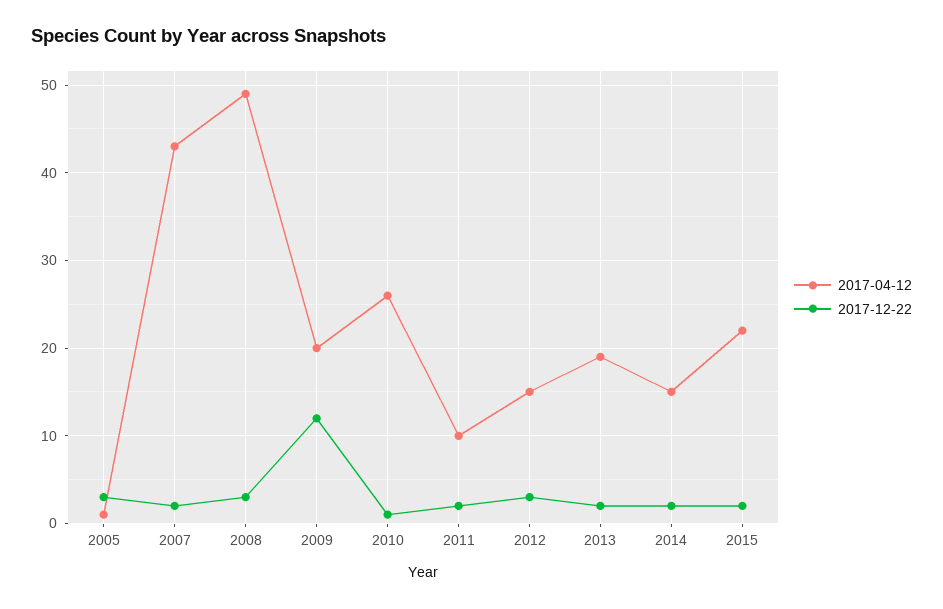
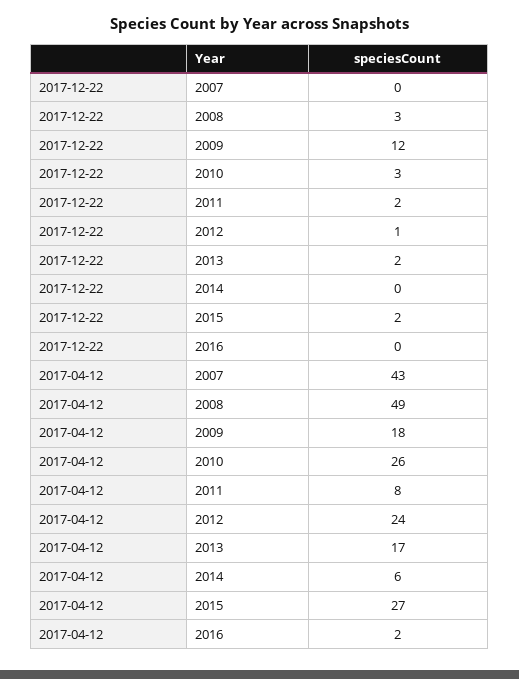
2017-04-12, 2005: 1 -> none
2017-12-22, 2005: 3 -> none
2017-12-22, 2007: 2 -> 0
2017-04-12, 2009: 20 -> 18
2017-12-22, 2010: 1 -> 3
2017-04-12, 2011: 10 -> 8
2017-04-12, 2012: 15 -> 24
2017-12-22, 2012: 3 -> 1
2017-04-12, 2013: 19 -> 17
2017-04-12, 2014: 15 -> 6
2017-12-22, 2014: 2 -> 0
2017-04-12, 2015: 22 -> 27
2017-12-22, 2016: none -> 0
2017-04-12, 2016: none -> 2

